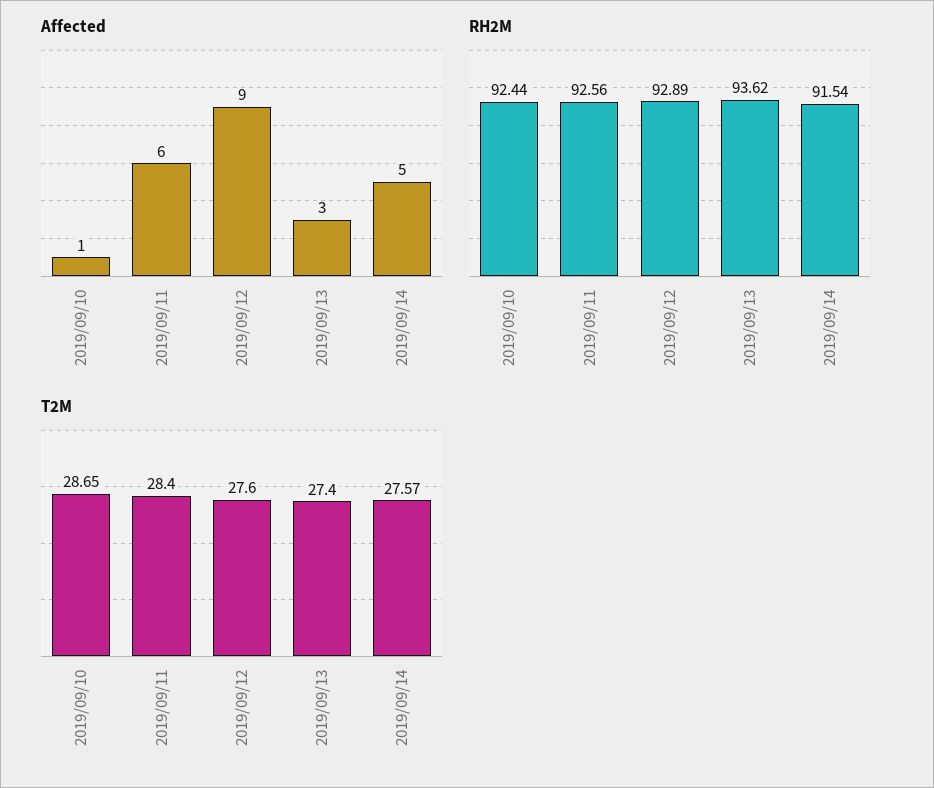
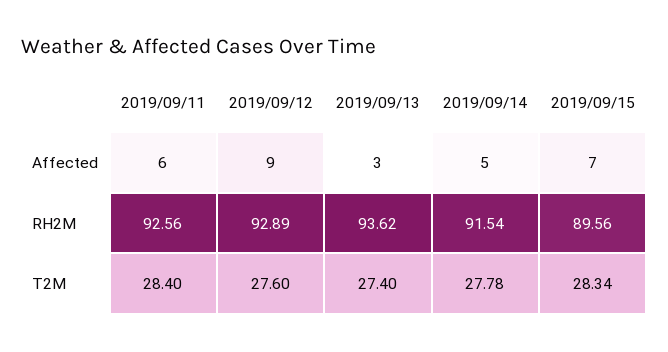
Affected, 2019/09/10: 1 -> none
RH2M, 2019/09/10: 92.44 -> none
T2M, 2019/09/10: 28.65 -> none
T2M, 2019/09/14: 27.57 -> 27.78
Affected, 2019/09/15: none -> 7
RH2M, 2019/09/15: none -> 89.56
T2M, 2019/09/15: none -> 28.34

